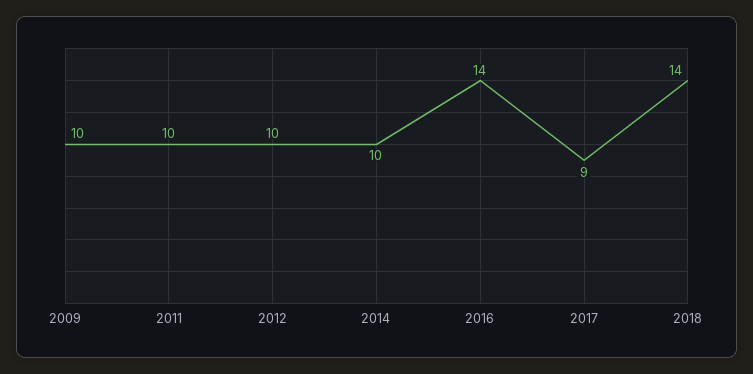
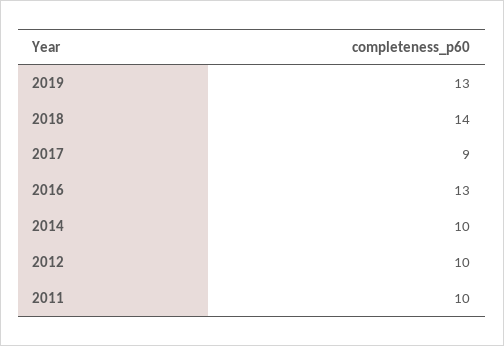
2009: 10 -> none
2016: 14 -> 13
2019: none -> 13

